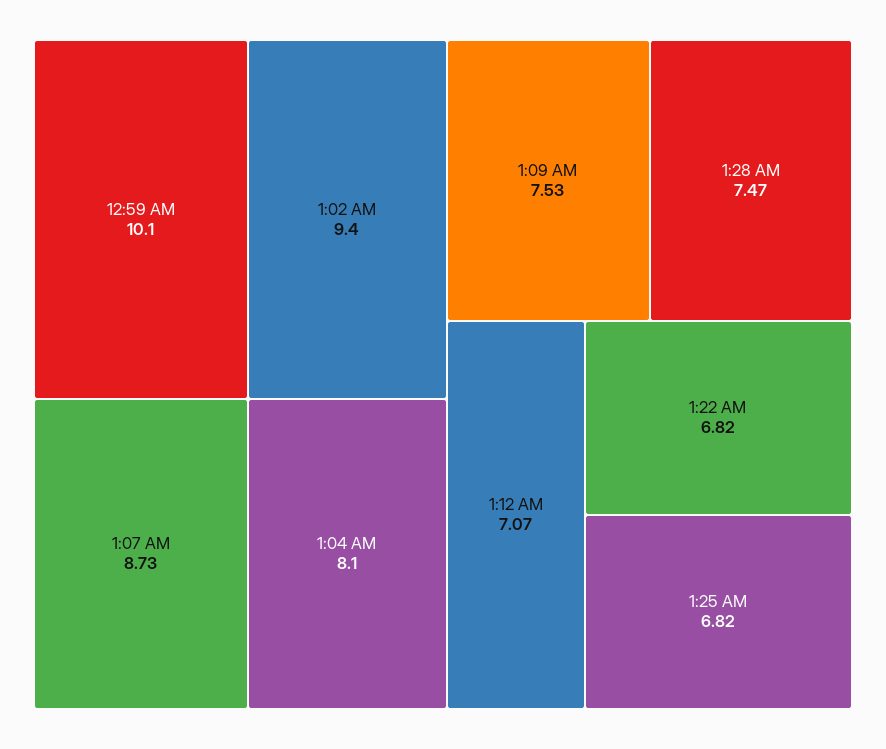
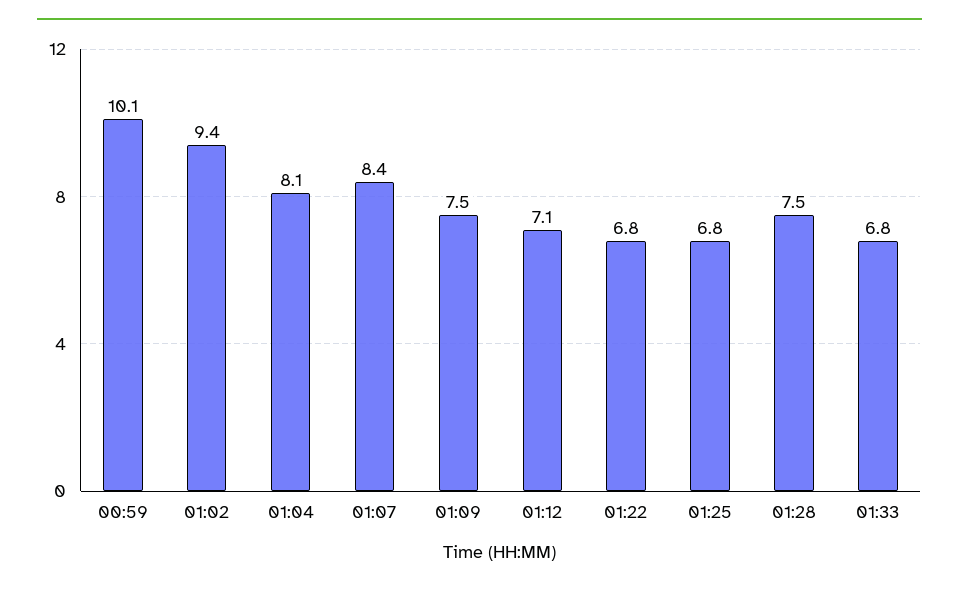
1:07 AM: 8.73 -> 8.4
01:33: none -> 6.8

